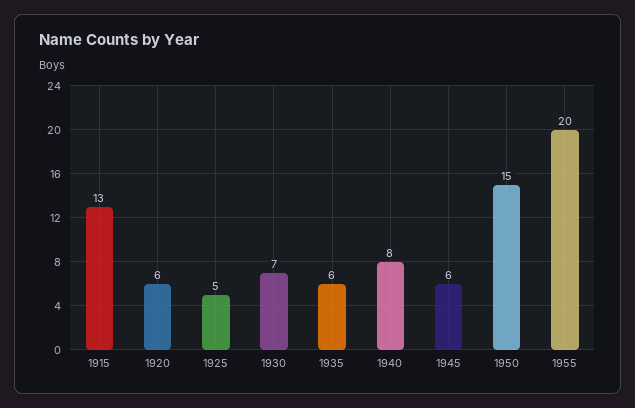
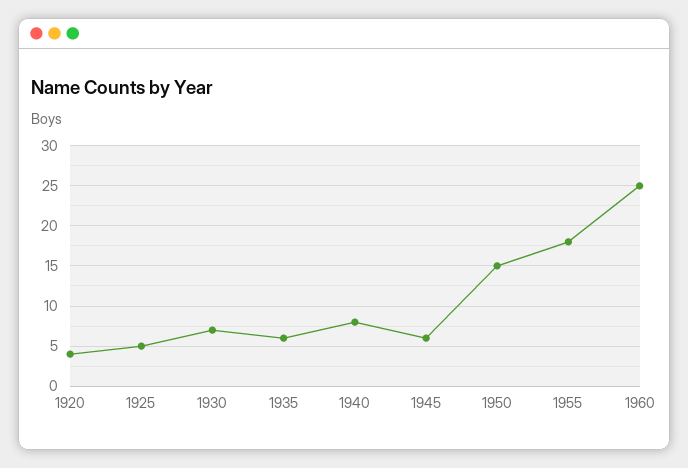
1915: 13 -> none
1920: 6 -> 4
1955: 20 -> 18
1960: none -> 25

